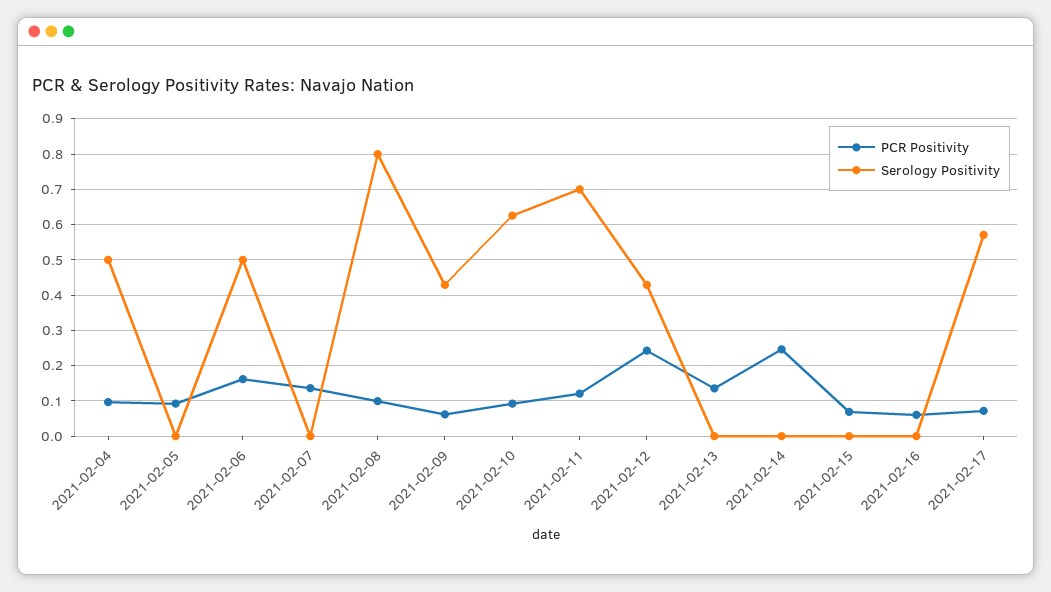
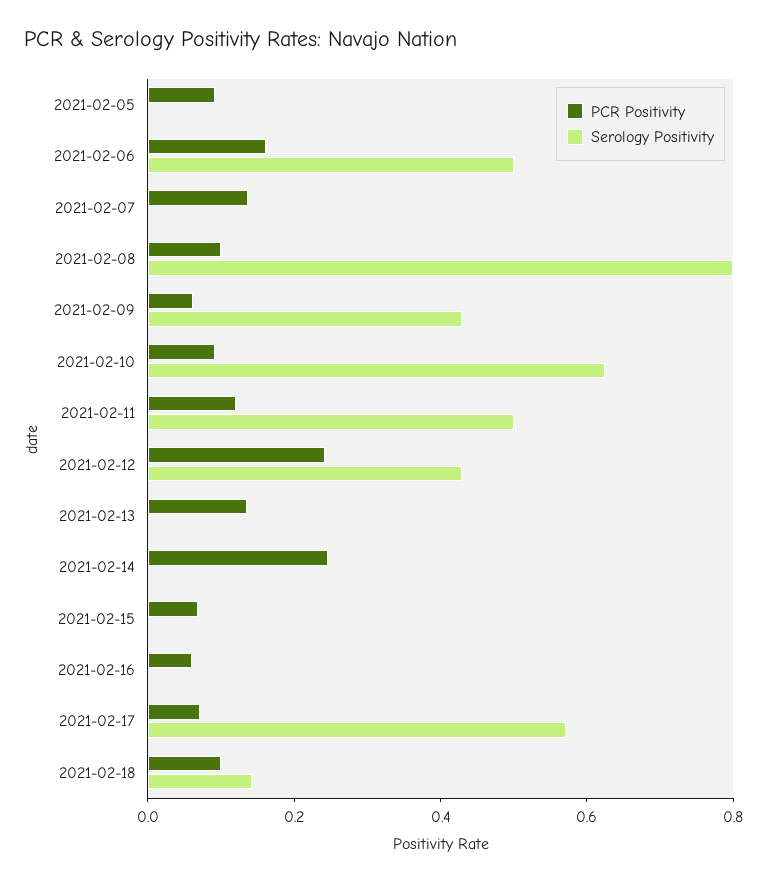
PCR Positivity, 2021-02-04: 0.1 -> none
Serology Positivity, 2021-02-04: 0.5 -> none
Serology Positivity, 2021-02-11: 0.7 -> 0.5
PCR Positivity, 2021-02-18: none -> 0.1
Serology Positivity, 2021-02-18: none -> 0.15

